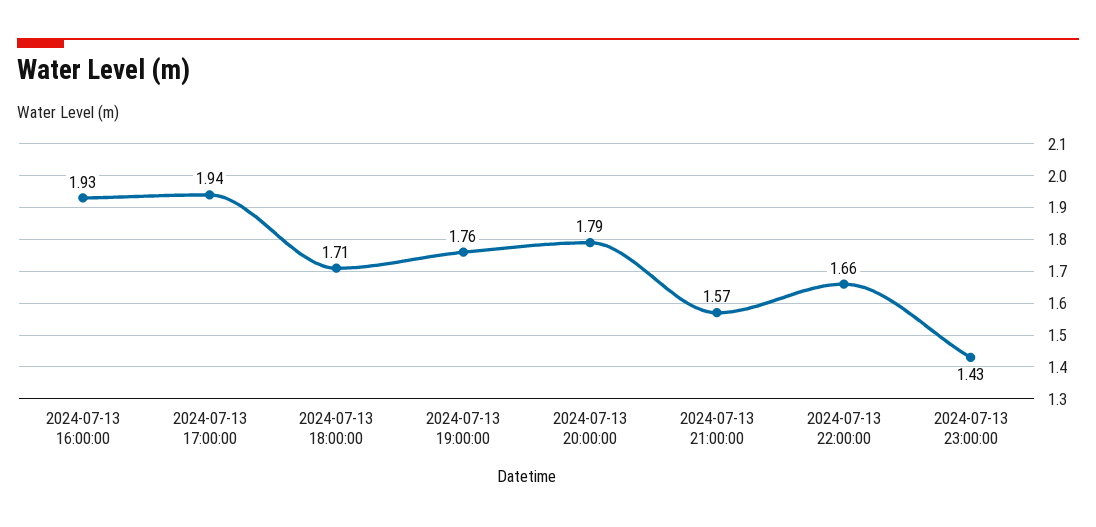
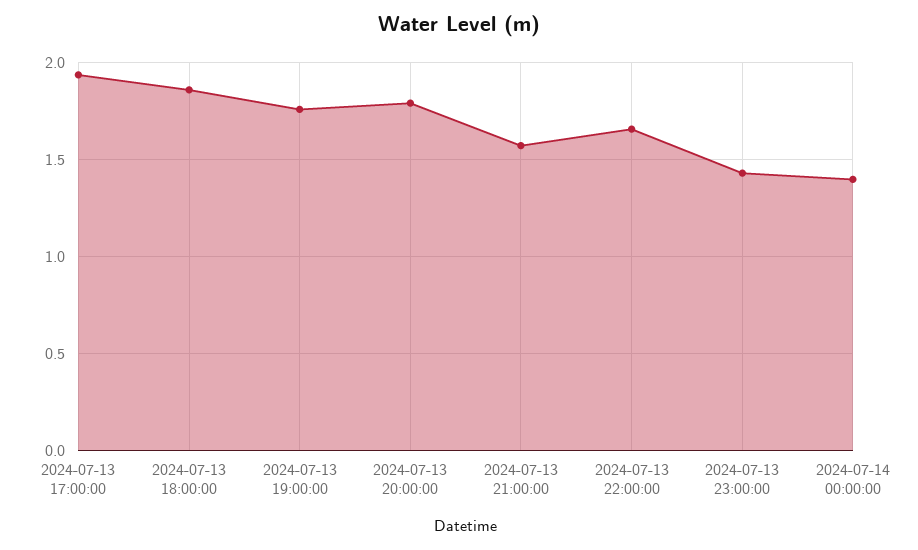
2024-07-13 16:00:00: 1.93 -> none
2024-07-13 18:00:00: 1.71 -> 1.85
2024-07-14 00:00:00: none -> 1.4

